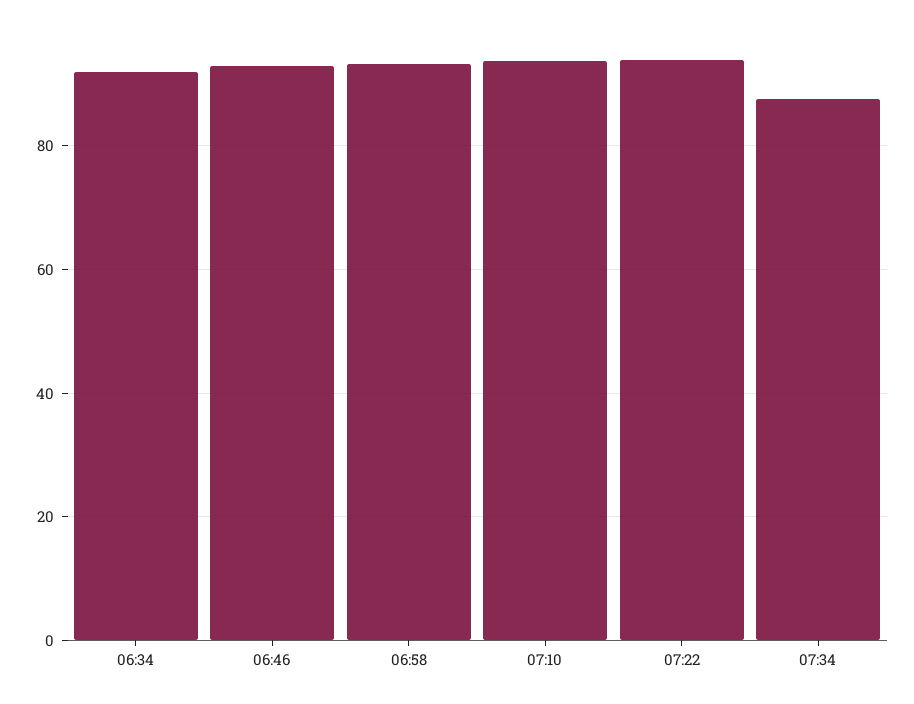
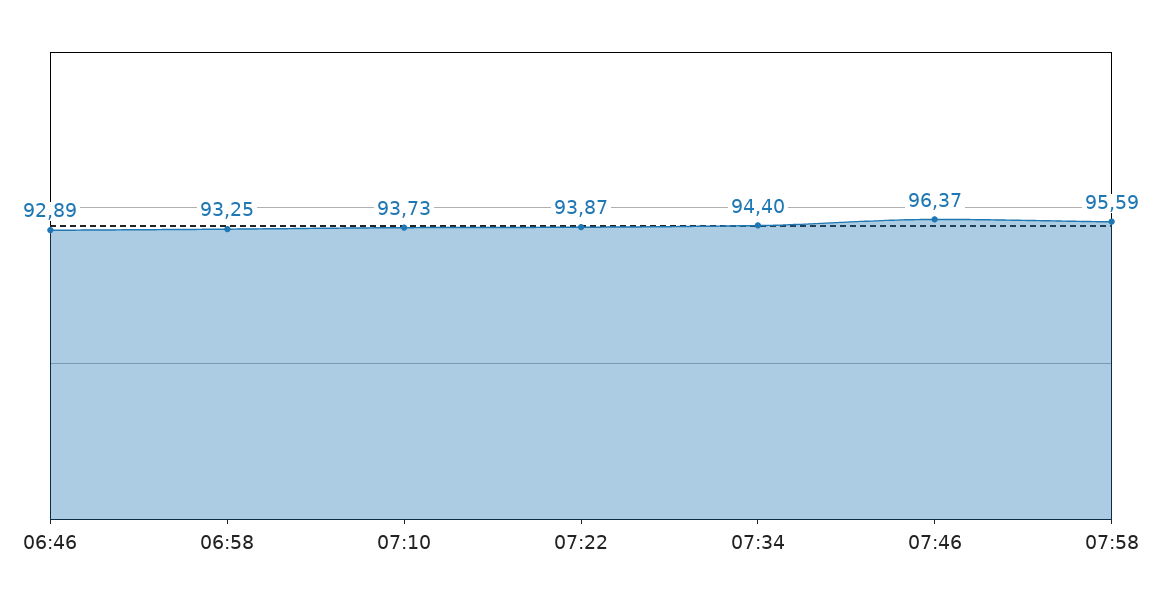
06:34: 92 -> none
07:34: 88 -> 94.4
07:46: none -> 96.37
07:58: none -> 95.59

